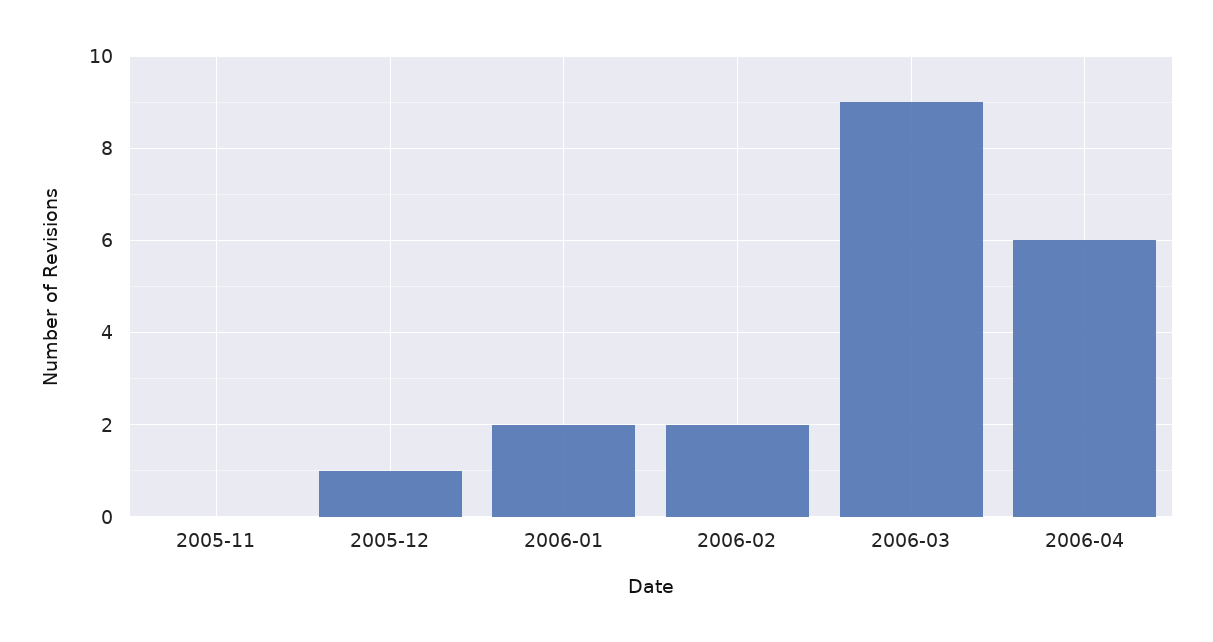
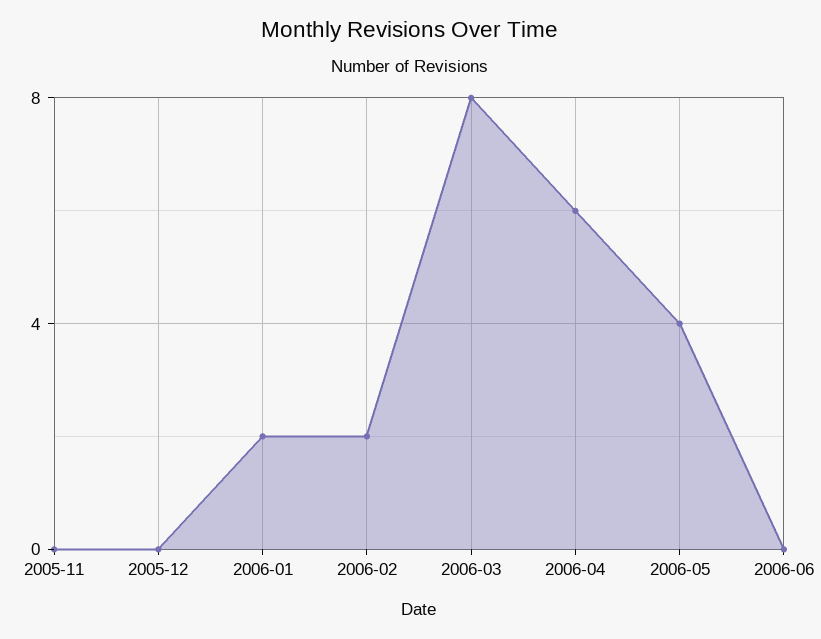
2005-12: 1 -> 0
2006-03: 9 -> 8
2006-05: none -> 4
2006-06: none -> 0

